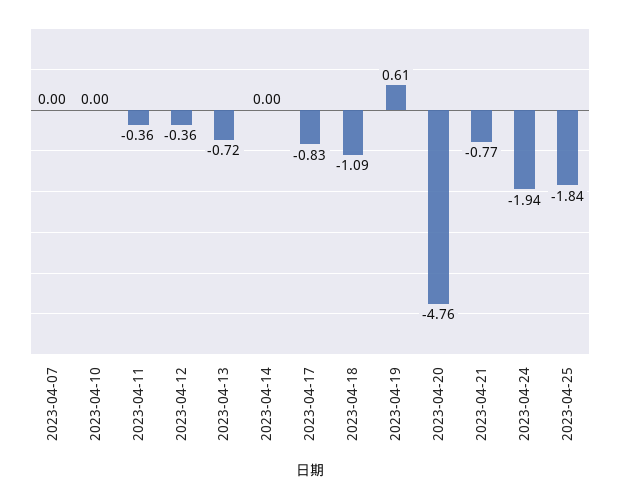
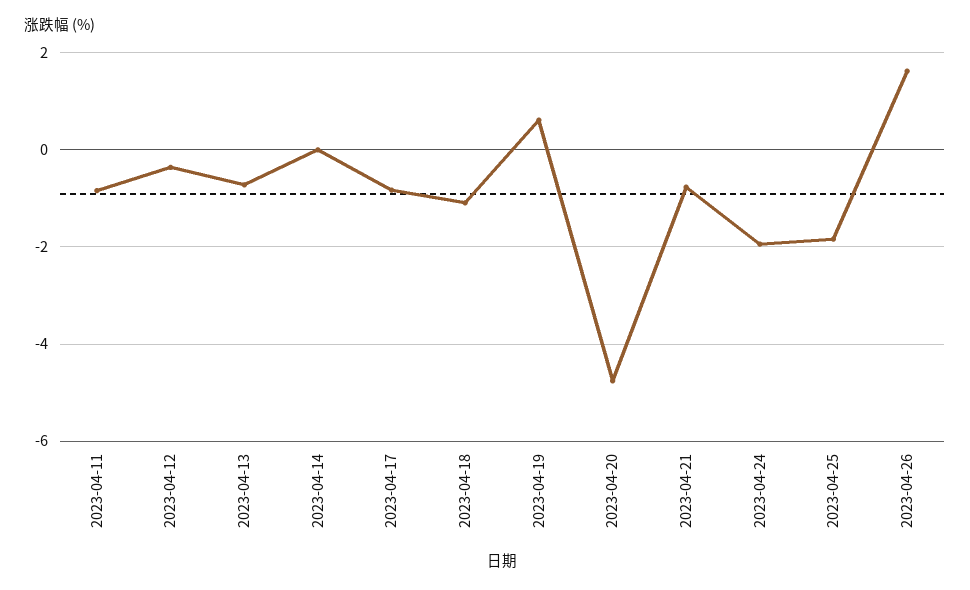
2023-04-07: 0 -> none
2023-04-10: 0 -> none
2023-04-11: -0.36 -> -0.8
2023-04-26: none -> 1.6

